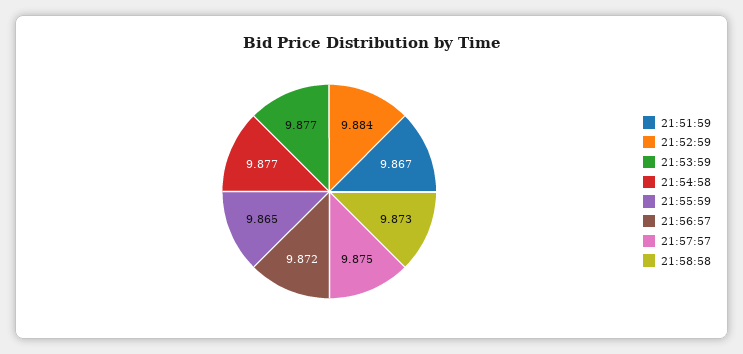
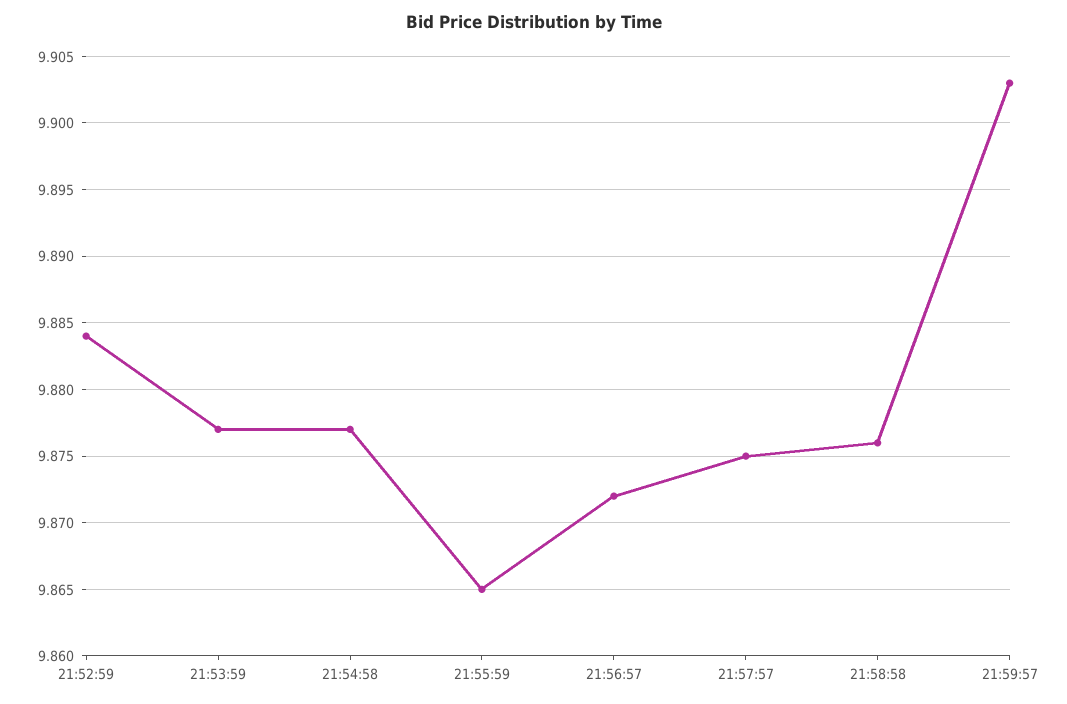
21:51:59: 9.867 -> none
21:58:58: 9.873 -> 9.876
21:59:57: none -> 9.903

